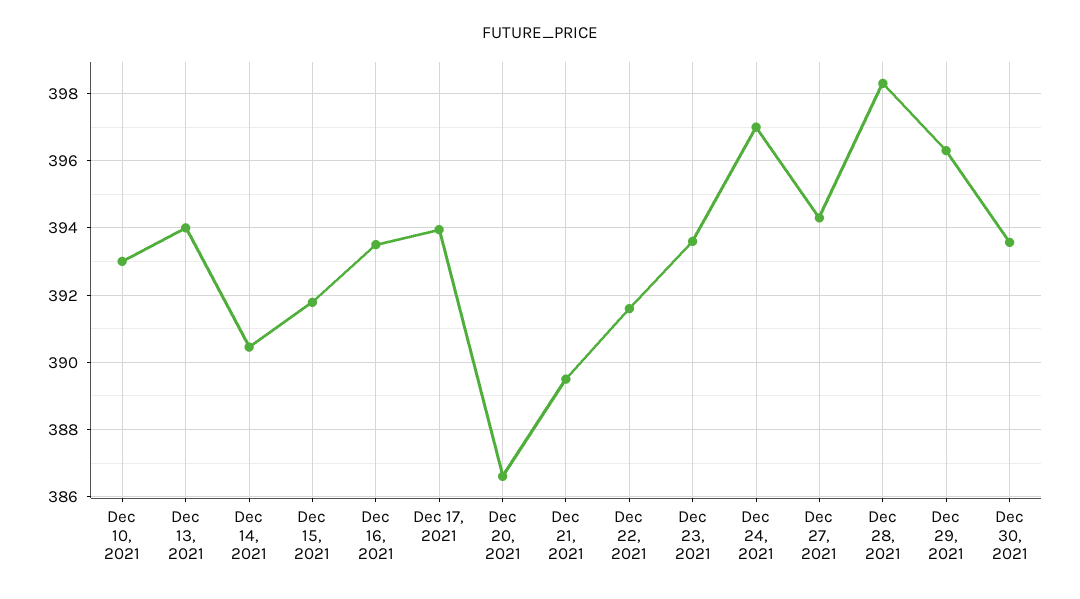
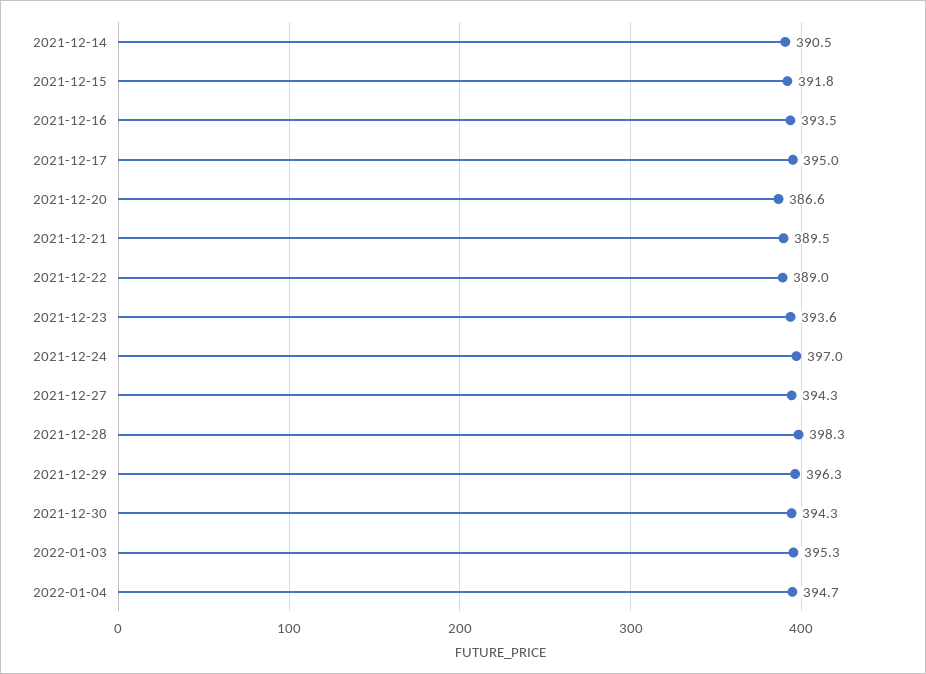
Dec 10, 2021: 393 -> none
Dec 13, 2021: 394 -> none
Dec 17, 2021: 394 -> 395
Dec 22, 2021: 391.6 -> 389
Dec 30, 2021: 393.6 -> 394.3
2022-01-03: none -> 395.3
2022-01-04: none -> 394.7

